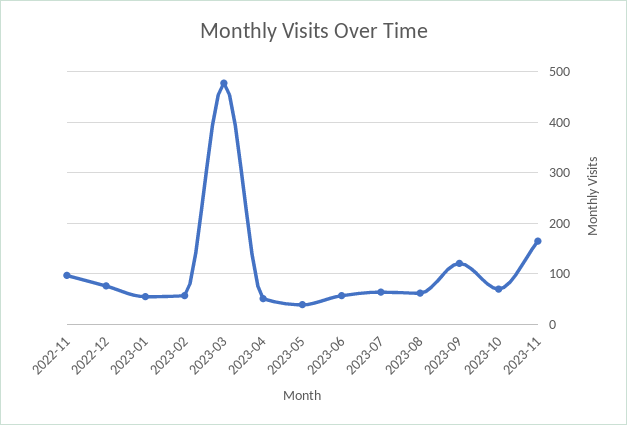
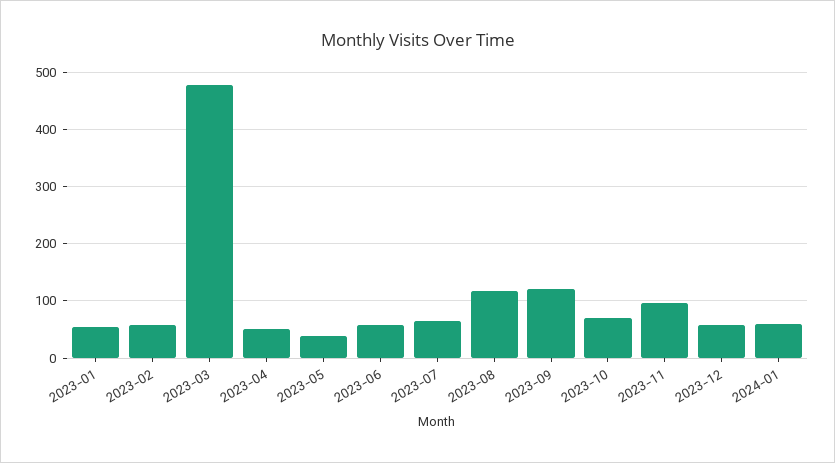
2022-11: 100 -> none
2022-12: 80 -> none
2023-08: 60 -> 120
2023-11: 160 -> 100
2023-12: none -> 60
2024-01: none -> 60

